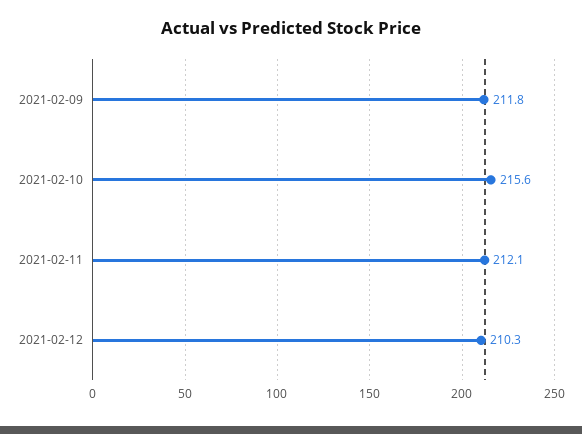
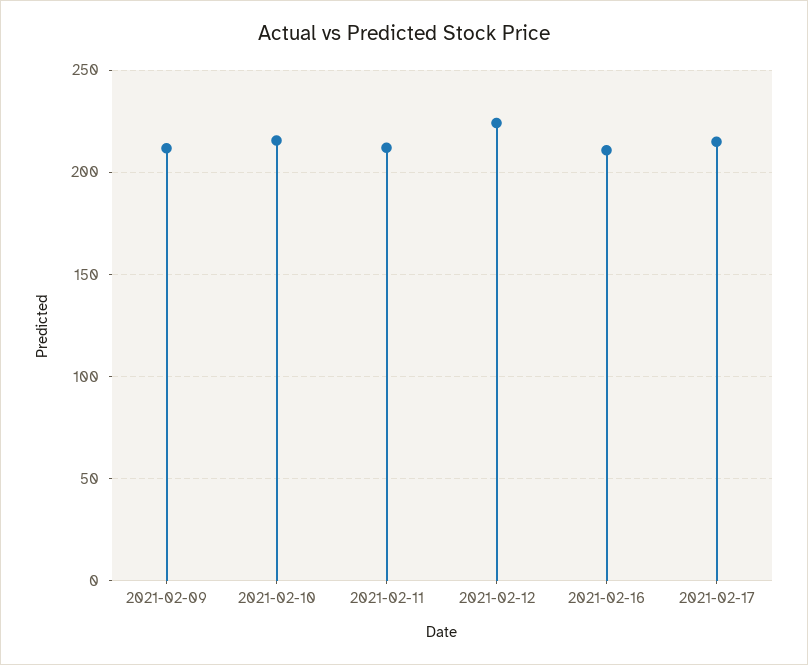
2021-02-12: 210.3 -> 225
2021-02-16: none -> 210
2021-02-17: none -> 215

